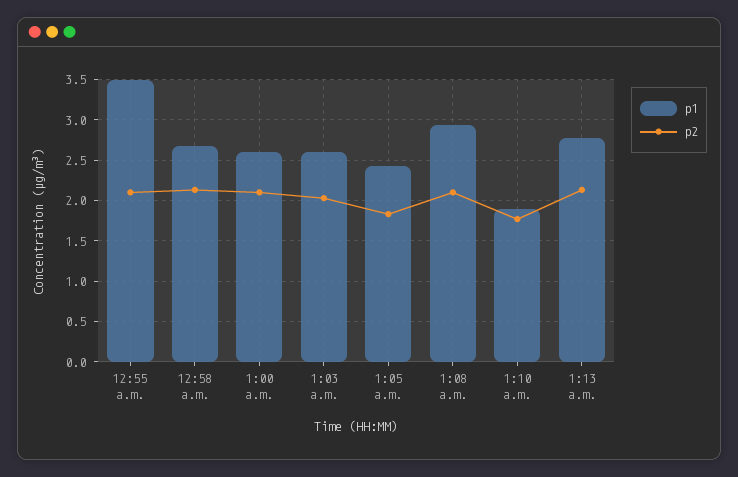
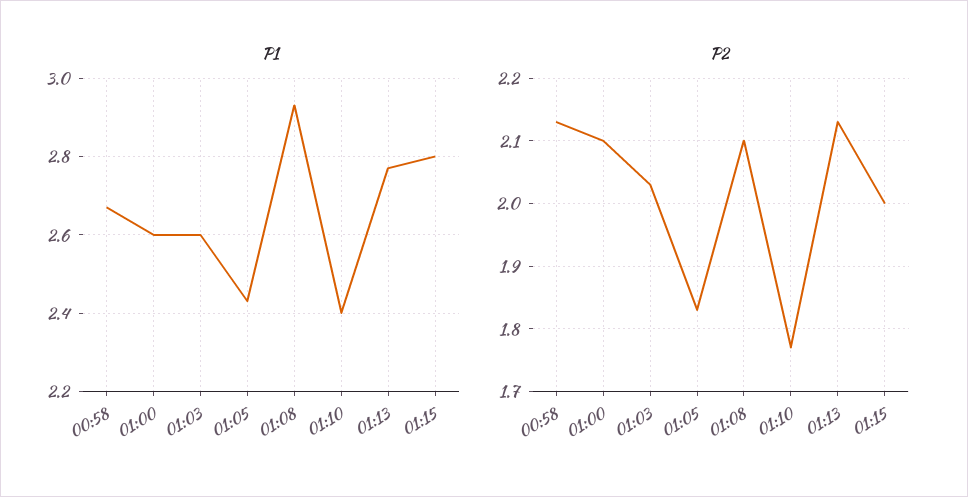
p1, 12:55 a.m.: 3.5 -> none
p2, 12:55 a.m.: 2.1 -> none
p1, 1:10 a.m.: 1.9 -> 2.4
p1, 01:15: none -> 2.8
p2, 01:15: none -> 2

